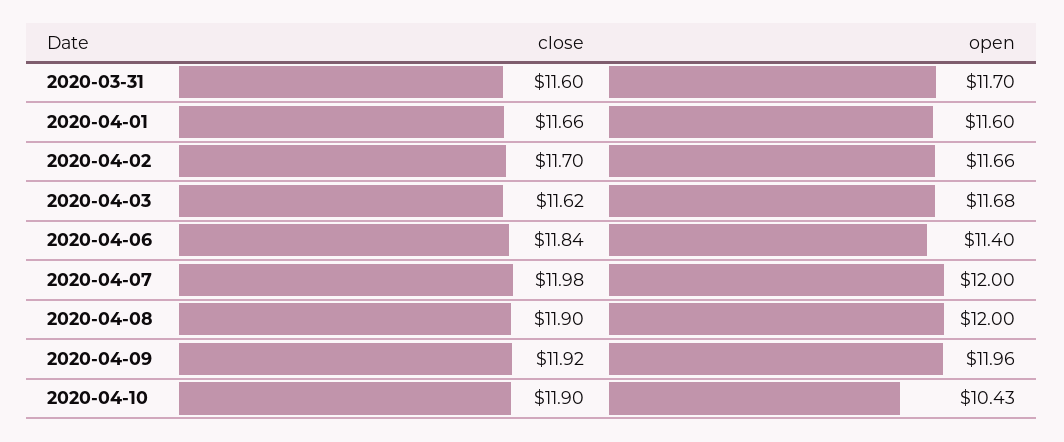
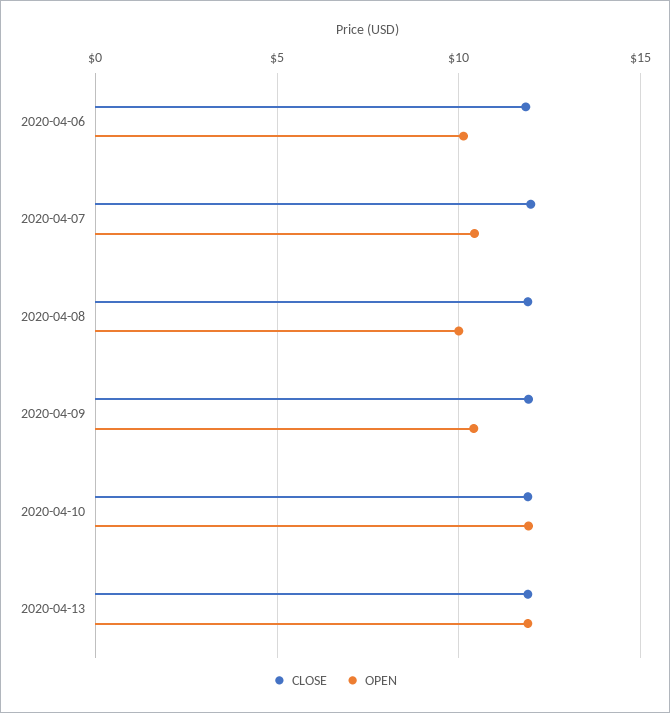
close, 2020-03-31: 11.6 -> none
open, 2020-03-31: 11.7 -> none
close, 2020-04-01: 11.66 -> none
open, 2020-04-01: 11.6 -> none
close, 2020-04-02: 11.7 -> none
open, 2020-04-02: 11.66 -> none
close, 2020-04-03: 11.62 -> none
open, 2020-04-03: 11.68 -> none
open, 2020-04-06: 11.4 -> 10
open, 2020-04-07: 12 -> 10.5
open, 2020-04-08: 12 -> 10
open, 2020-04-09: 11.96 -> 10.5
open, 2020-04-10: 10.43 -> 12
close, 2020-04-13: none -> 12
open, 2020-04-13: none -> 12

